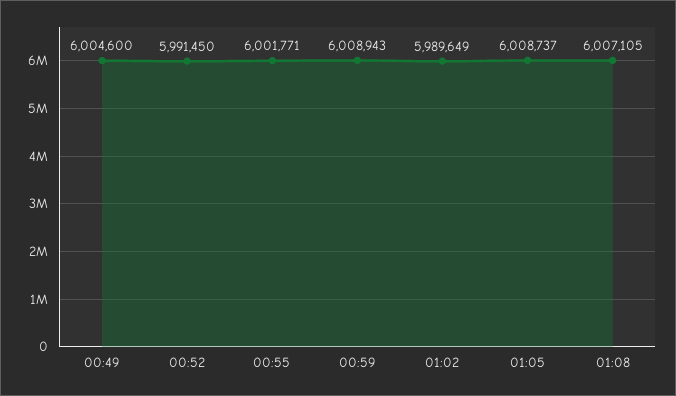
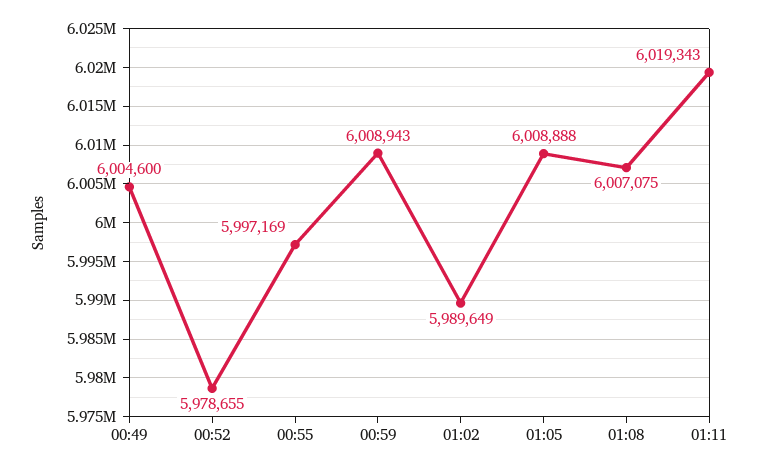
00:52: 5991450 -> 5978655
00:55: 6001771 -> 5997169
01:05: 6008737 -> 6008888
01:08: 6007105 -> 6007075
01:11: none -> 6019343

